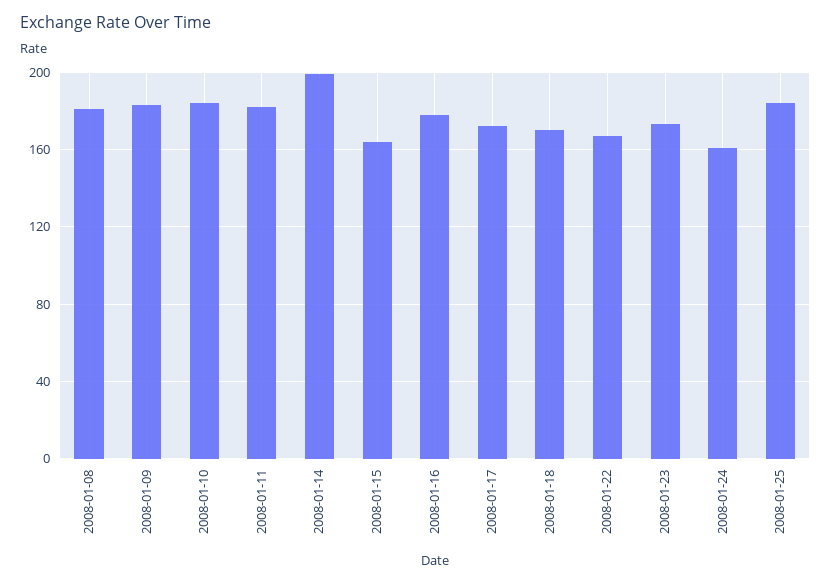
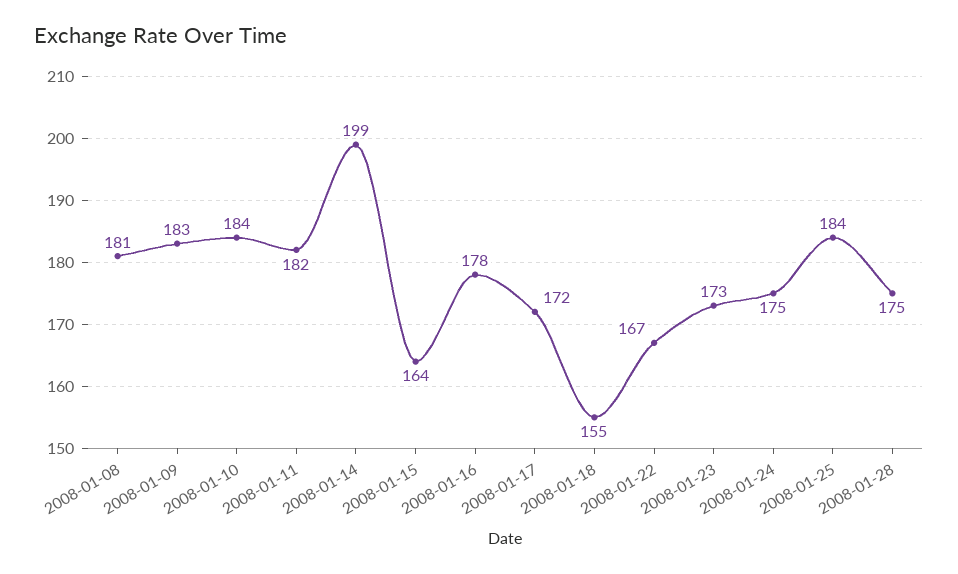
2008-01-18: 170 -> 155
2008-01-24: 160 -> 175
2008-01-28: none -> 175

